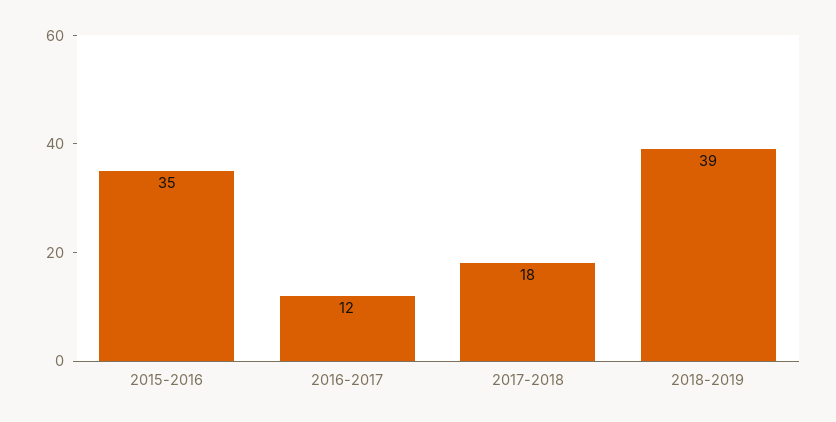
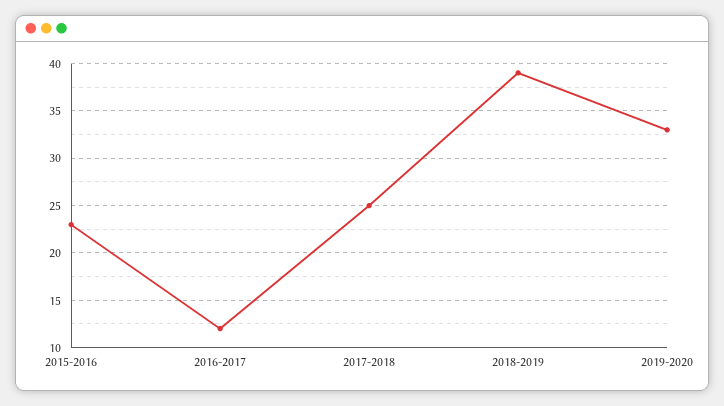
2015-2016: 35 -> 23
2017-2018: 18 -> 25
2019-2020: none -> 33

